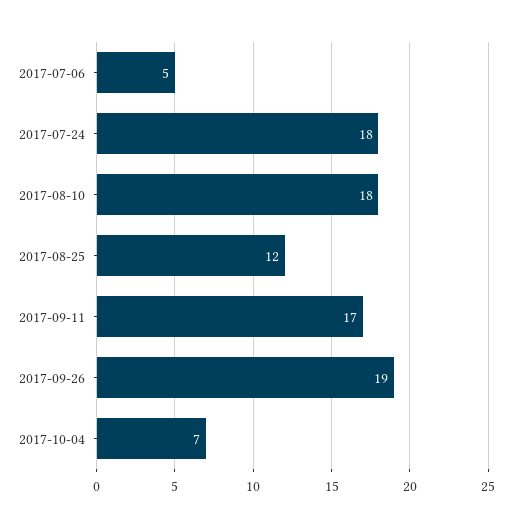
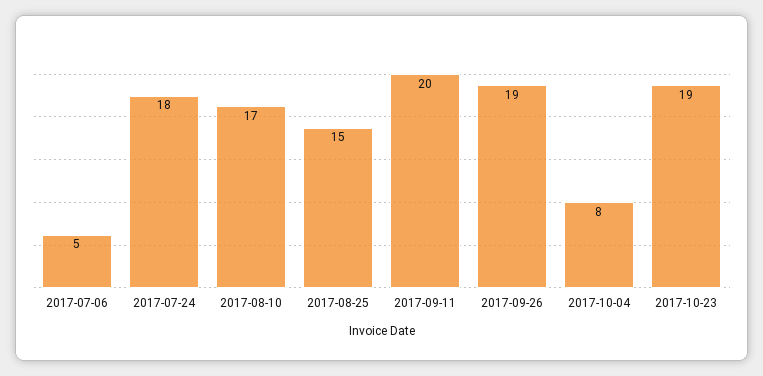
2017-08-10: 18 -> 17
2017-08-25: 12 -> 15
2017-09-11: 17 -> 20
2017-10-04: 7 -> 8
2017-10-23: none -> 19

